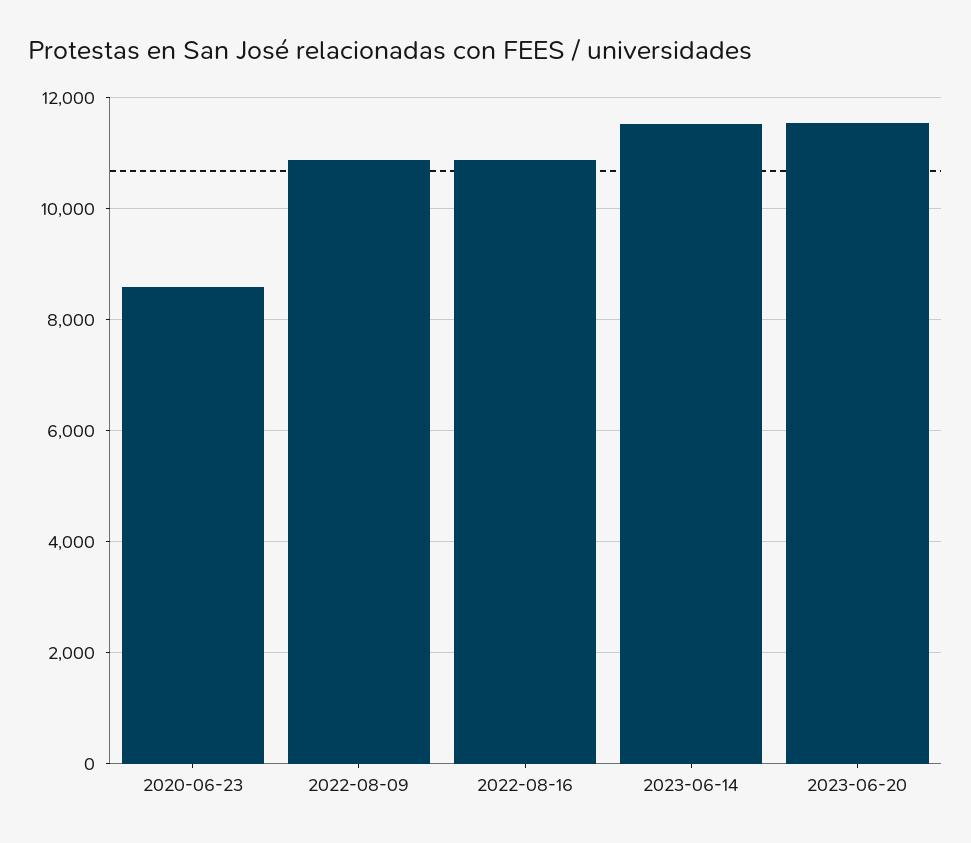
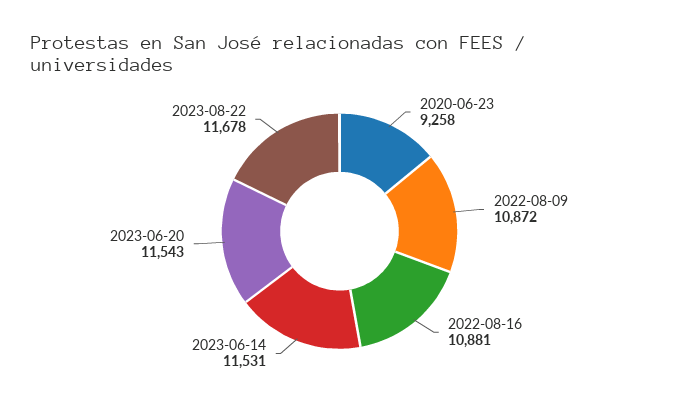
2020-06-23: 8600 -> 9258
2023-08-22: none -> 11678

